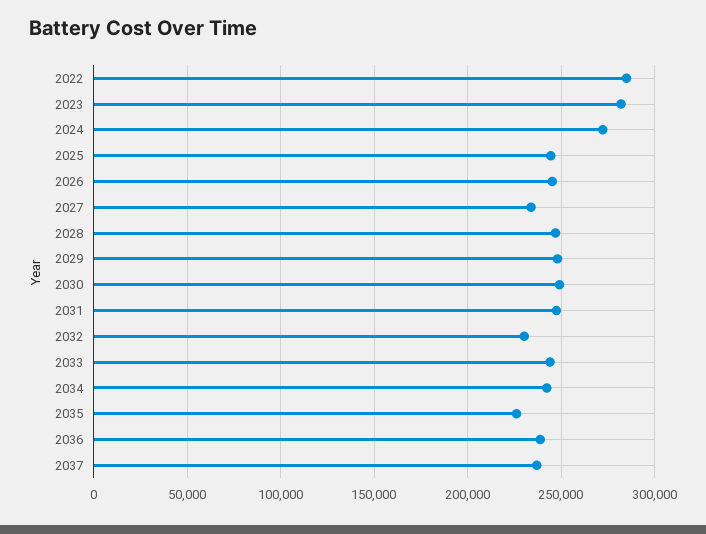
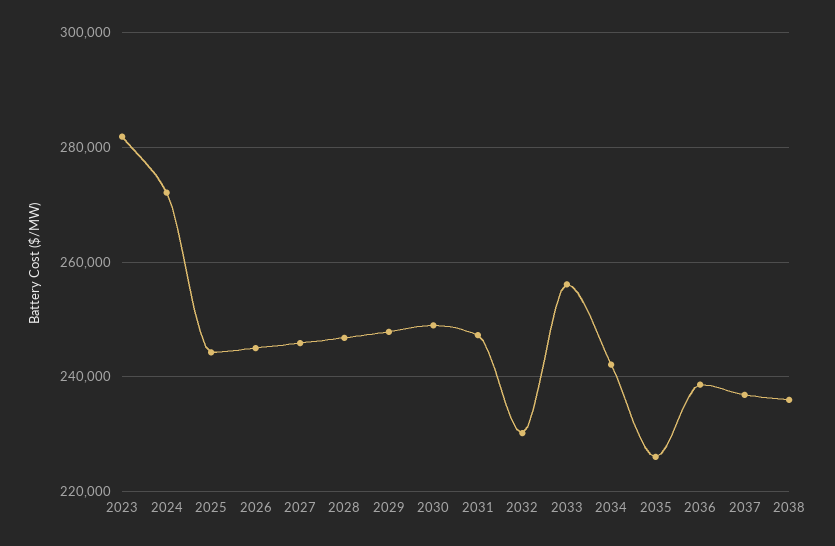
2022: 285000 -> none
2027: 235000 -> 246000
2033: 245000 -> 256000
2038: none -> 236000

